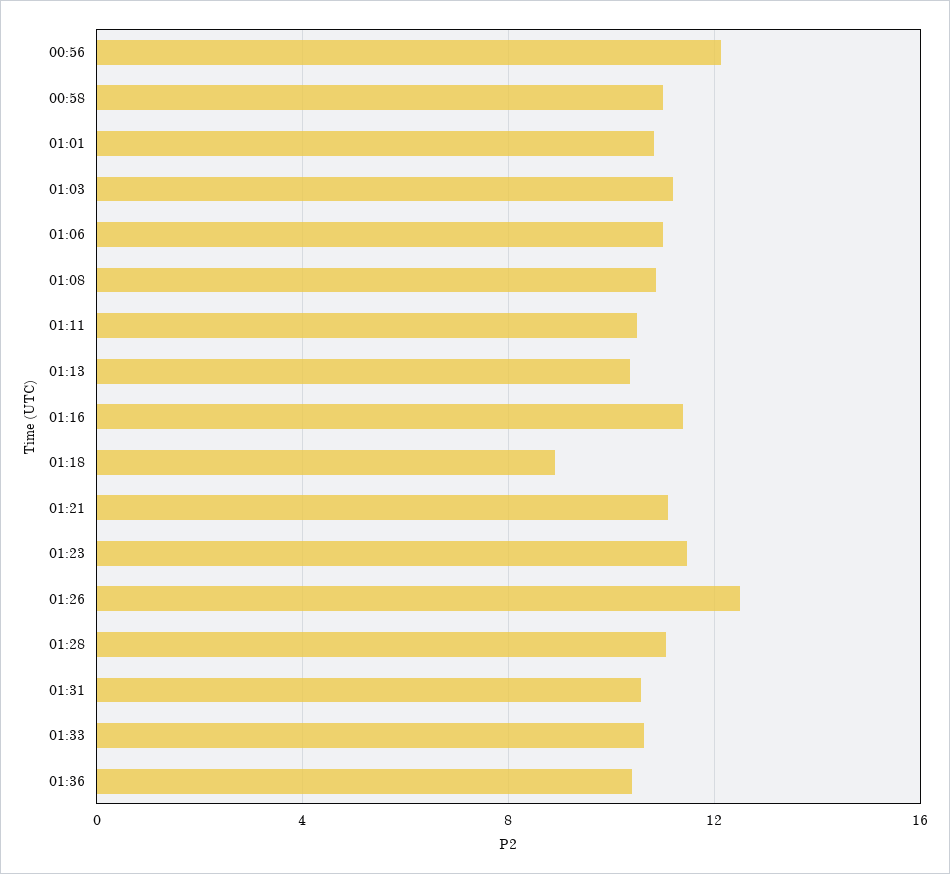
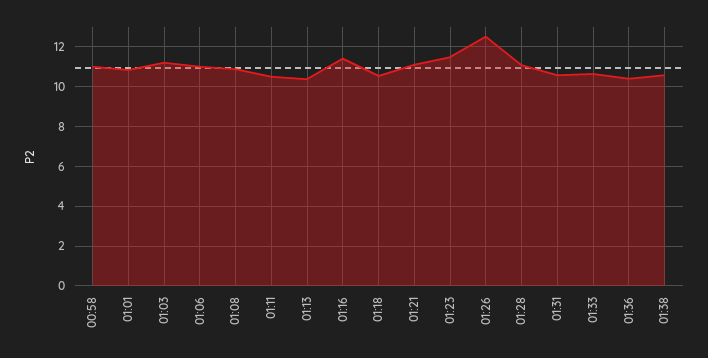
00:56: 12 -> none
01:18: 9 -> 10.5
01:38: none -> 10.5

